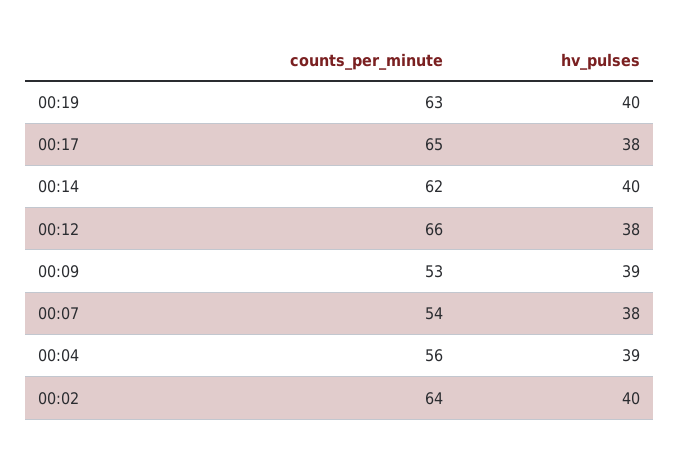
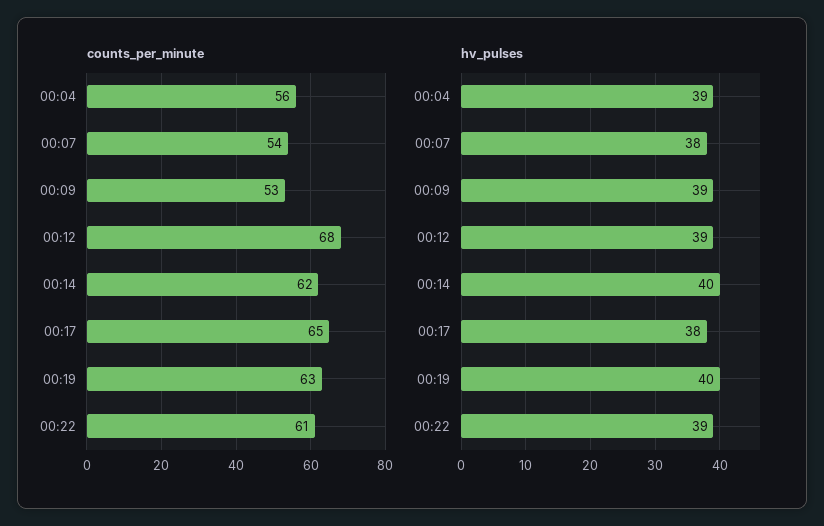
counts_per_minute, 00:12: 66 -> 68
hv_pulses, 00:12: 38 -> 39
counts_per_minute, 00:02: 64 -> none
hv_pulses, 00:02: 40 -> none
counts_per_minute, 00:22: none -> 61
hv_pulses, 00:22: none -> 39

